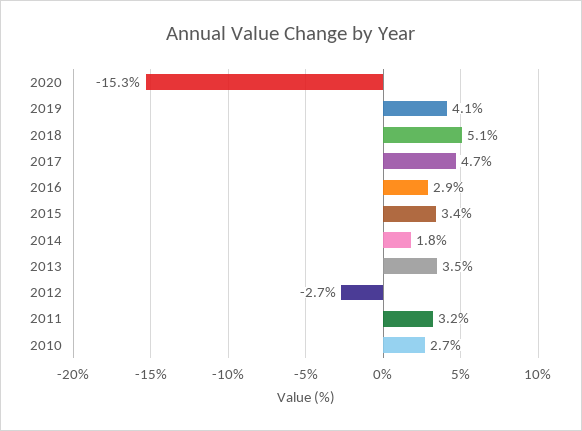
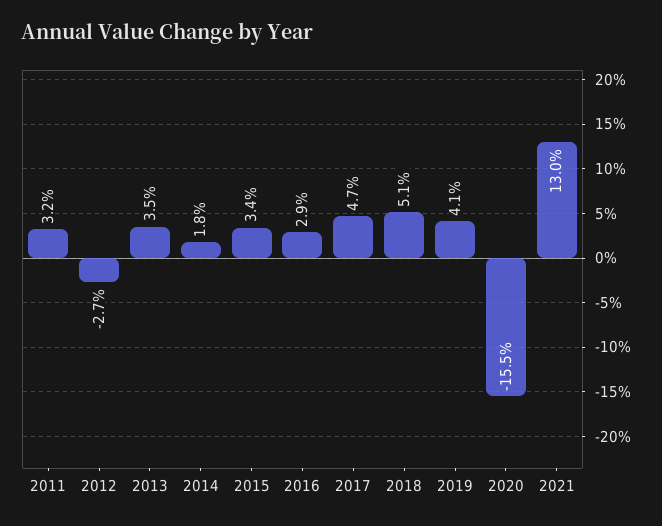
2020: -15.3 -> -15.5
2010: 2.7 -> none
2021: none -> 13

